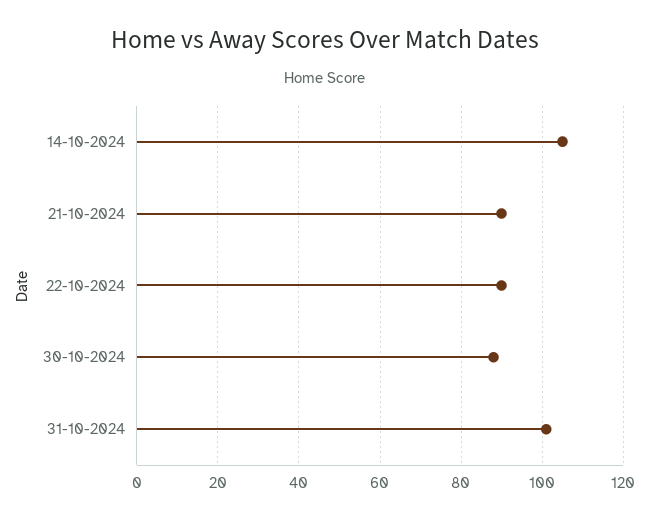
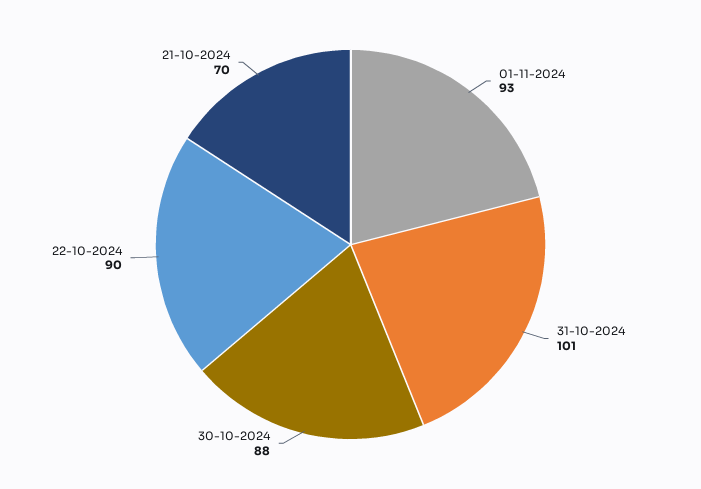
14-10-2024: 105 -> none
21-10-2024: 90 -> 70
01-11-2024: none -> 93

